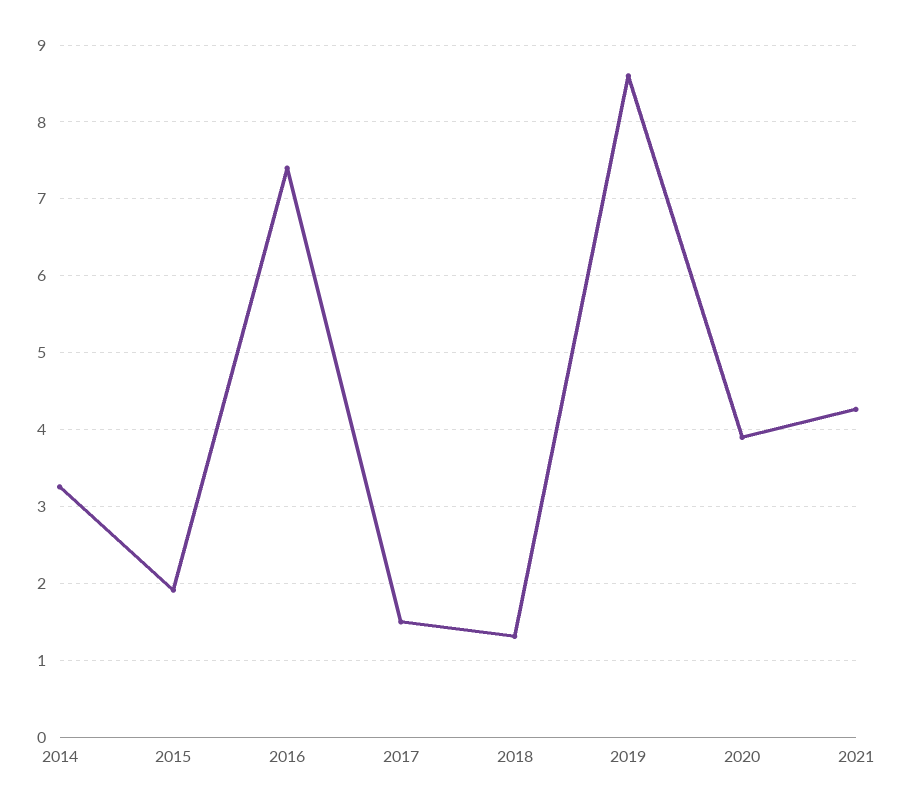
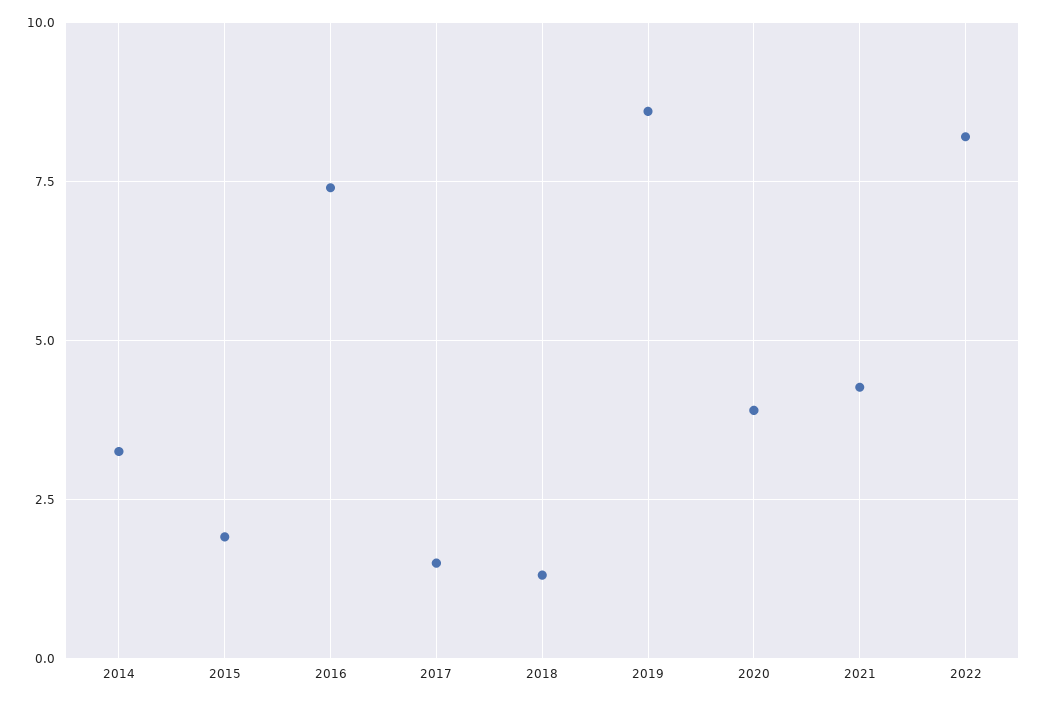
2022: none -> 8.25

